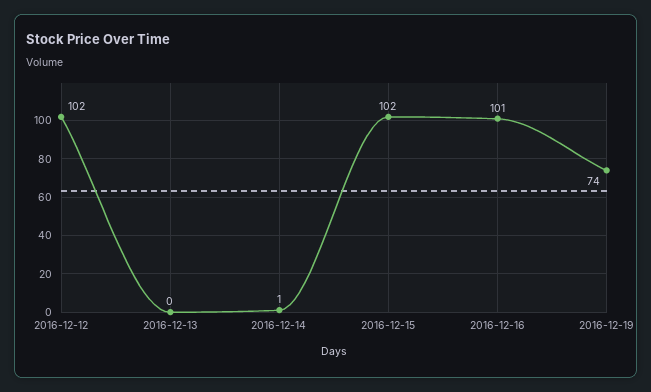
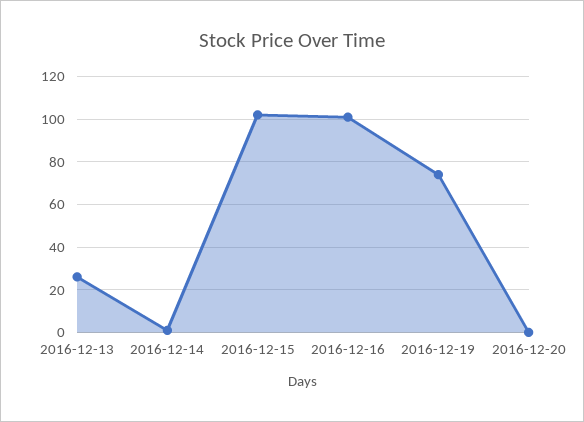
2016-12-12: 102 -> none
2016-12-13: 0 -> 25
2016-12-20: none -> 0

